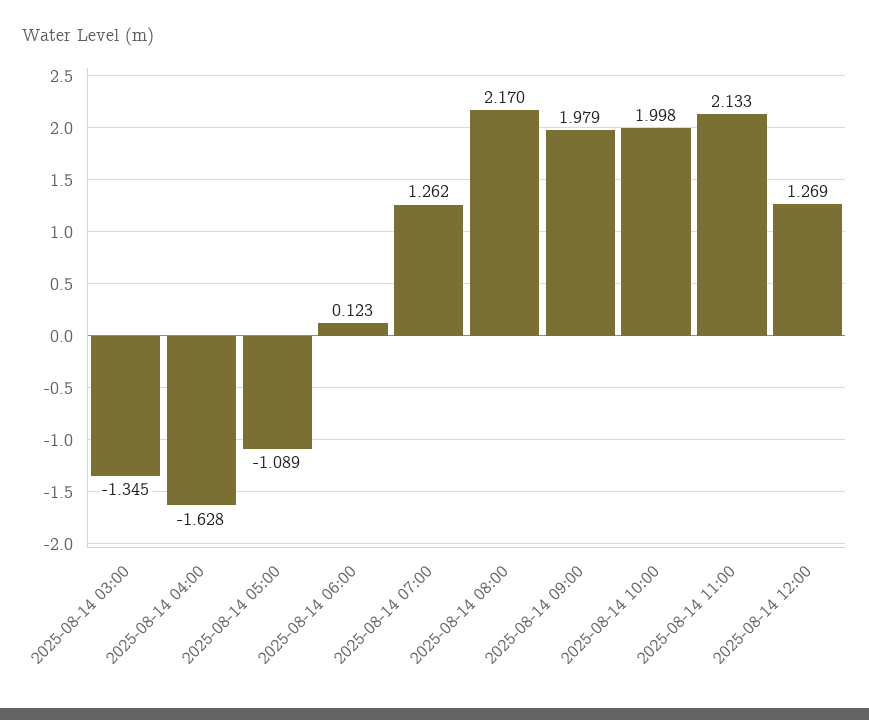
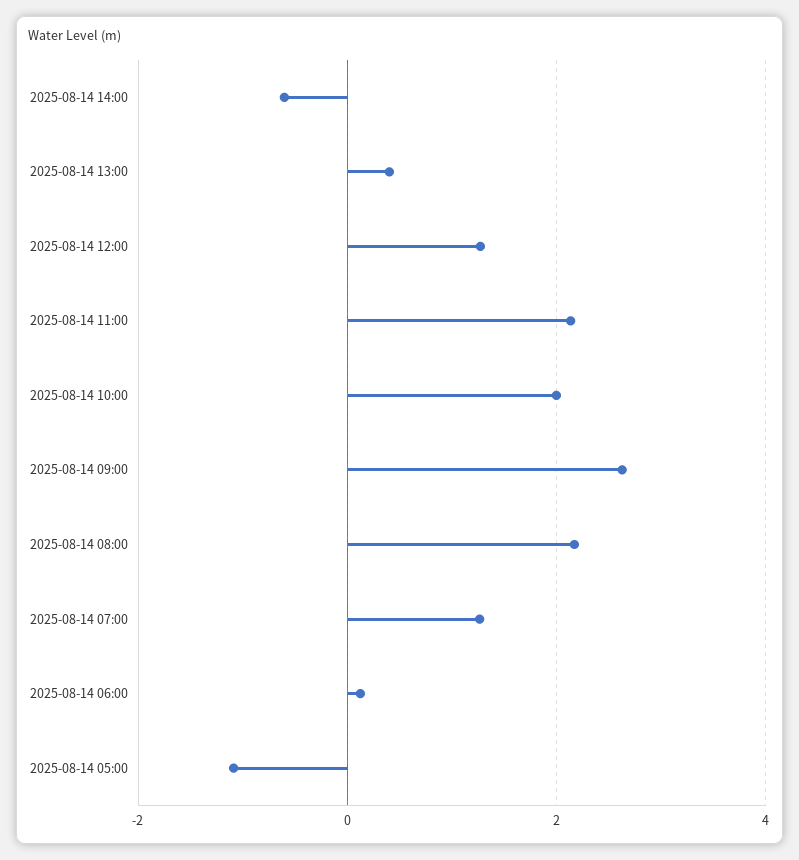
2025-08-14 03:00: -1.345 -> none
2025-08-14 04:00: -1.628 -> none
2025-08-14 09:00: 1.979 -> 2.6
2025-08-14 14:00: none -> -0.6
2025-08-14 13:00: none -> 0.4

